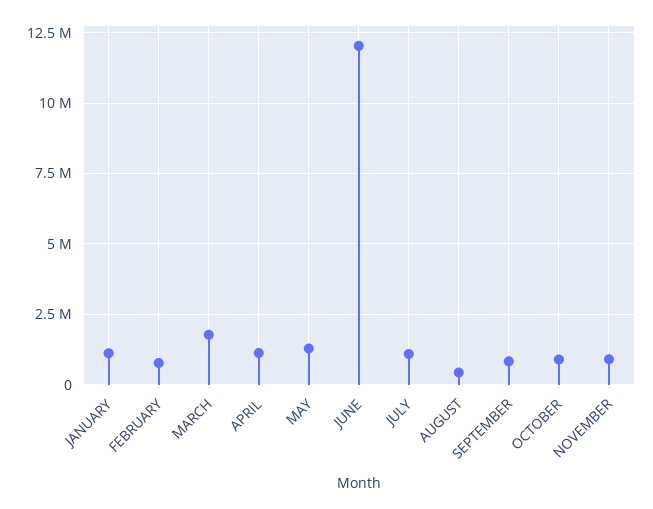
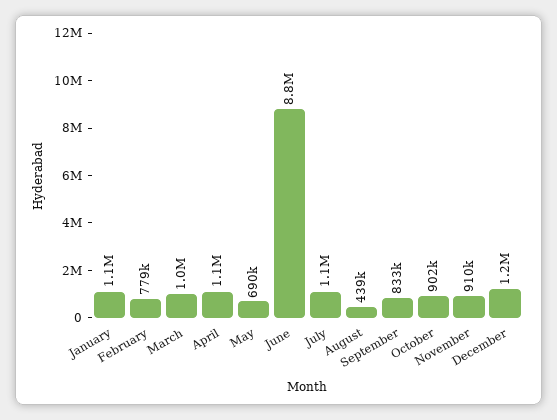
MARCH: 1750000 -> 1000000
MAY: 1250000 -> 690000
JUNE: 12000000 -> 8800000
December: none -> 1200000

